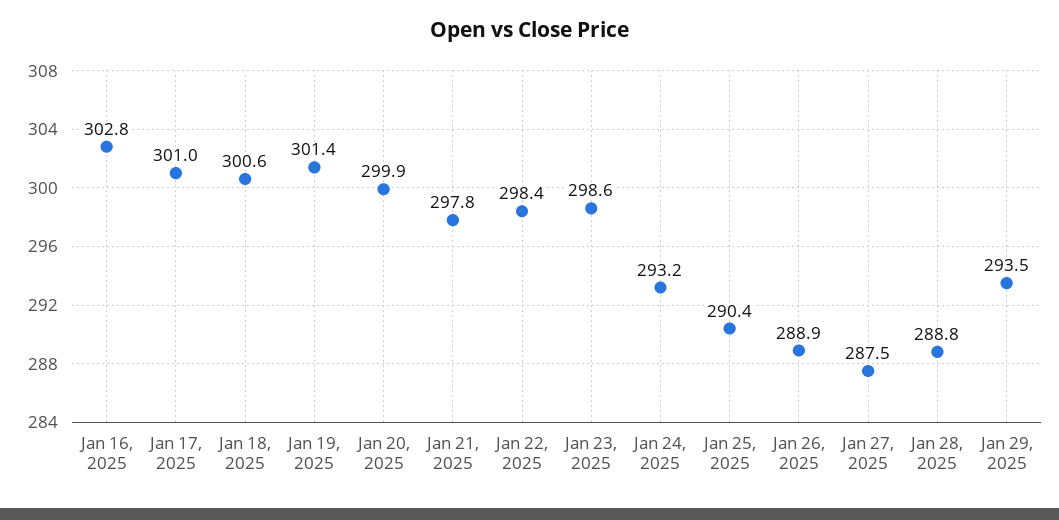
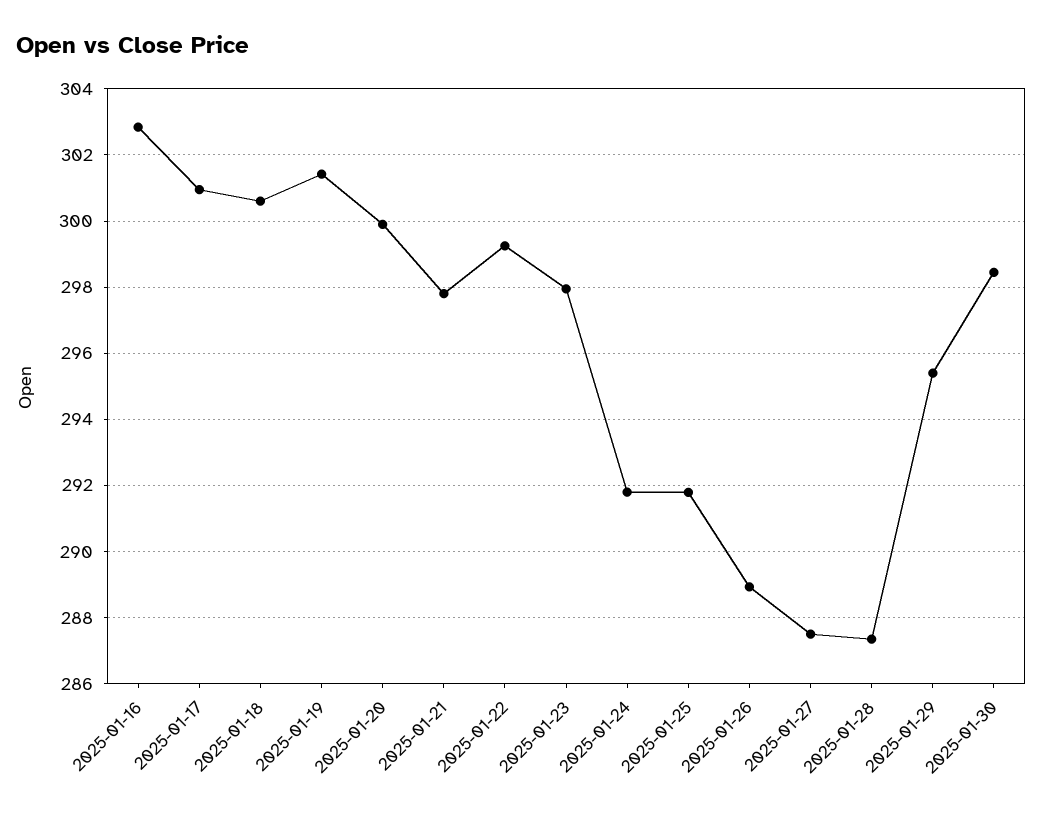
Jan 22, 2025: 298.4 -> 299.2
Jan 23, 2025: 298.6 -> 298
Jan 24, 2025: 293.2 -> 291.8
Jan 25, 2025: 290.4 -> 291.8
Jan 28, 2025: 288.8 -> 287.4
Jan 29, 2025: 293.5 -> 295.4
2025-01-30: none -> 298.4

